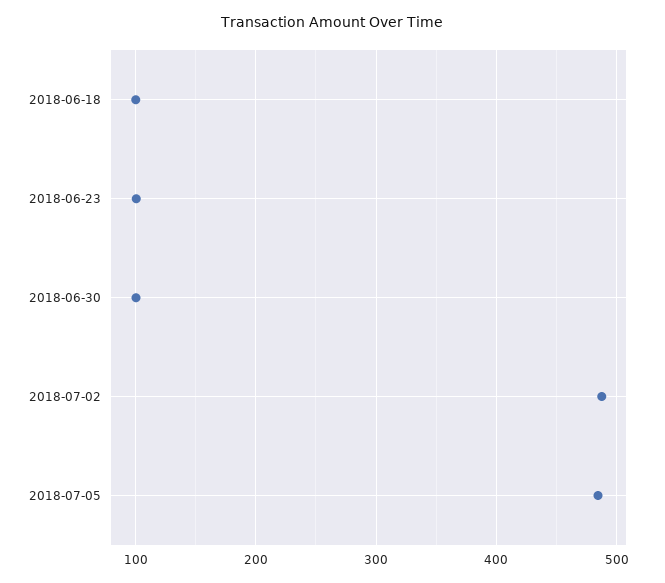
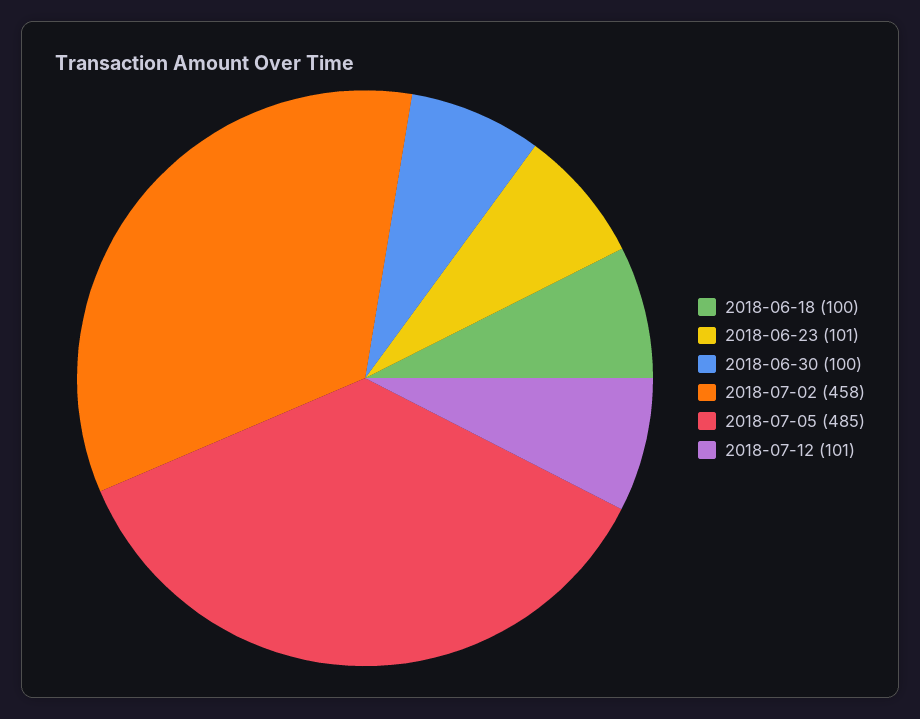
2018-07-02: 490 -> 458
2018-07-12: none -> 101

